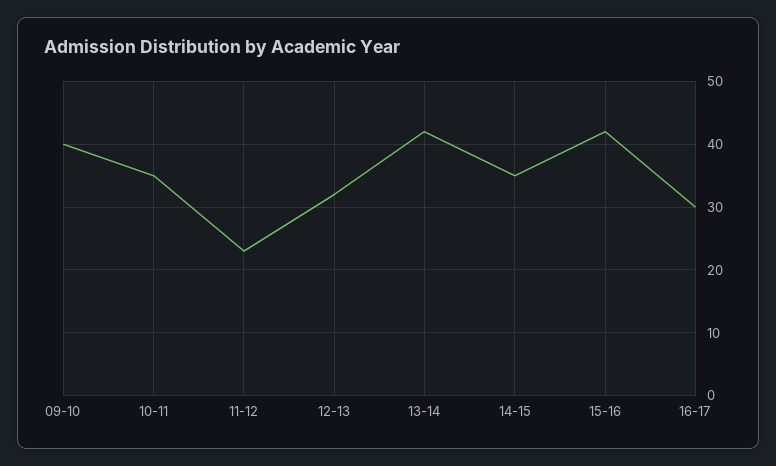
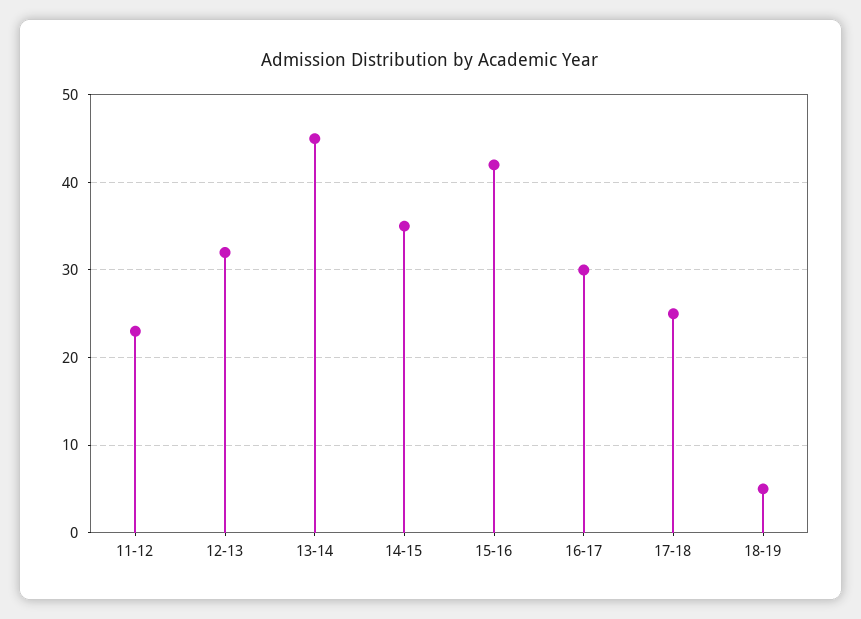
09-10: 40 -> none
10-11: 35 -> none
13-14: 42 -> 45
17-18: none -> 25
18-19: none -> 5

